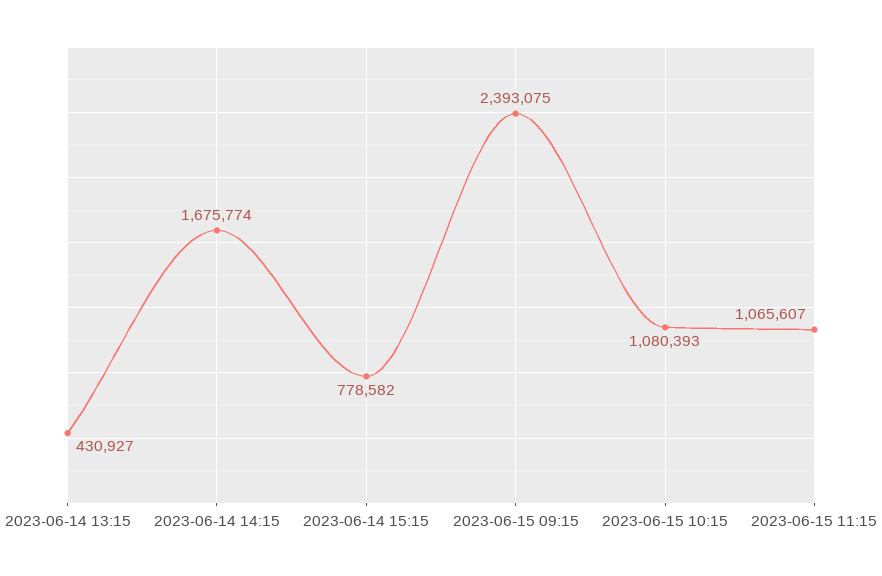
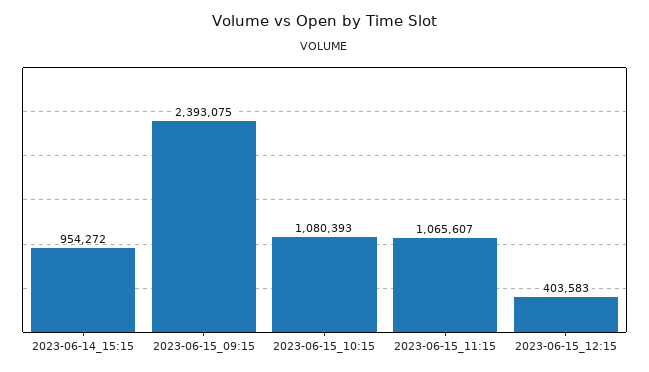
2023-06-14 13:15: 430927 -> none
2023-06-14 14:15: 1675774 -> none
2023-06-14 15:15: 778582 -> 954272
2023-06-15_12:15: none -> 403583

